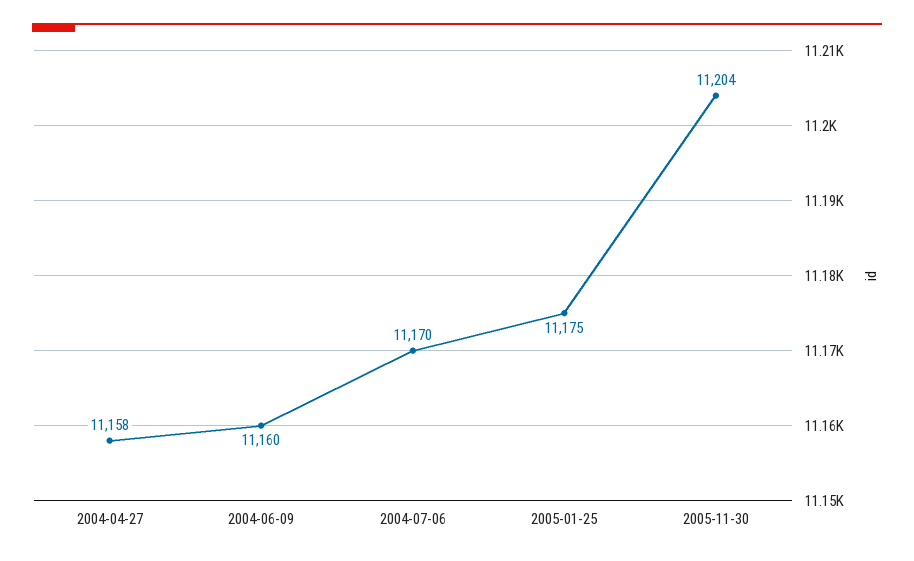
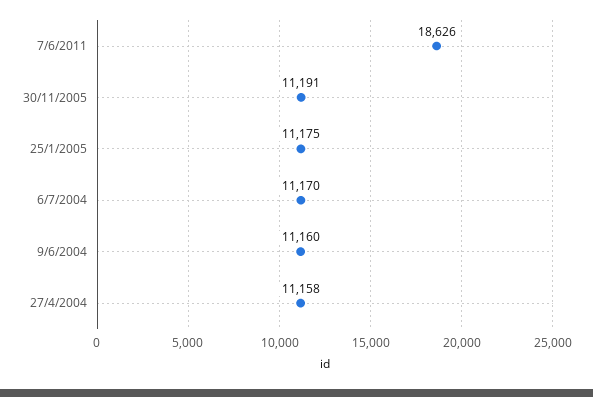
2005-11-30: 11204 -> 11191
7/6/2011: none -> 18626

